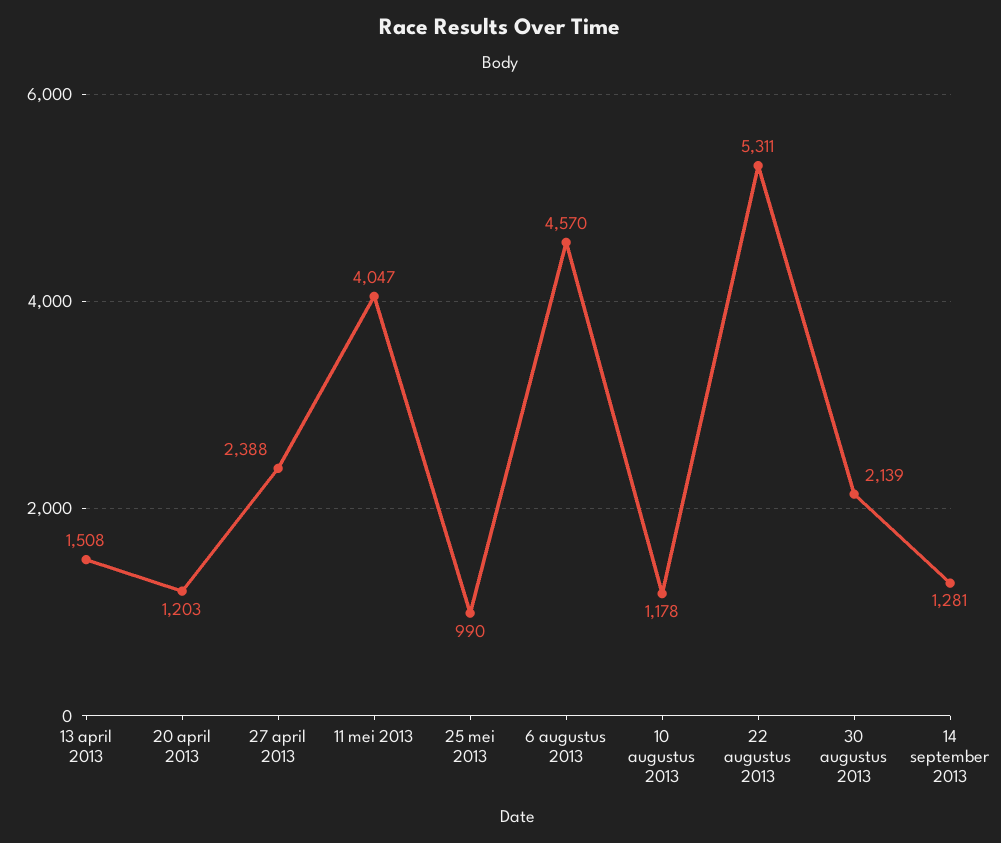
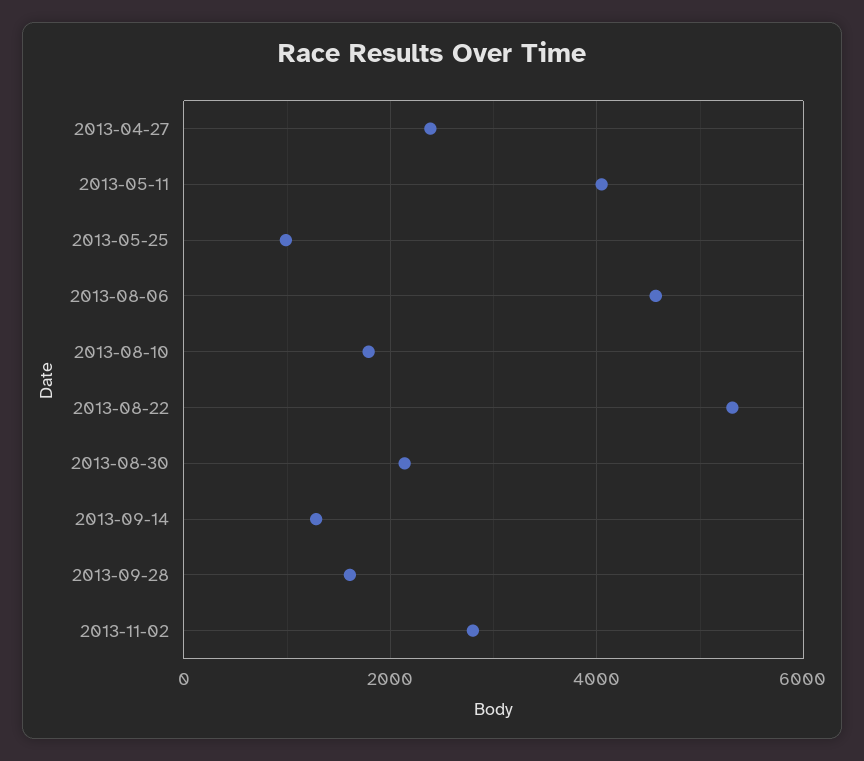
13 april 2013: 1508 -> none
20 april 2013: 1203 -> none
10 augustus 2013: 1178 -> 1800
2013-09-28: none -> 1600
2013-11-02: none -> 2800

